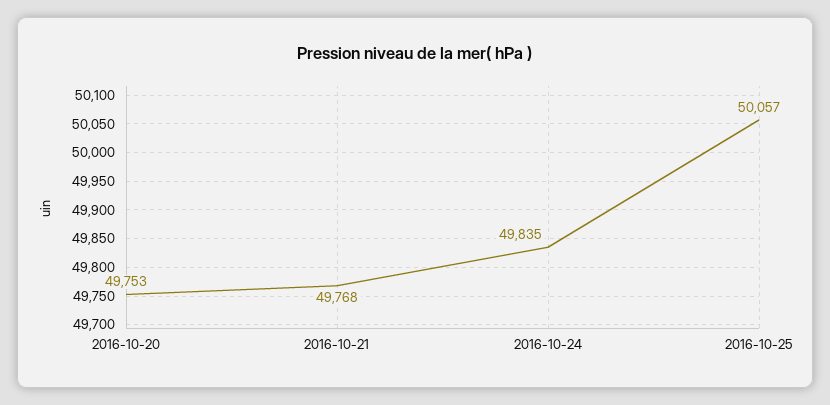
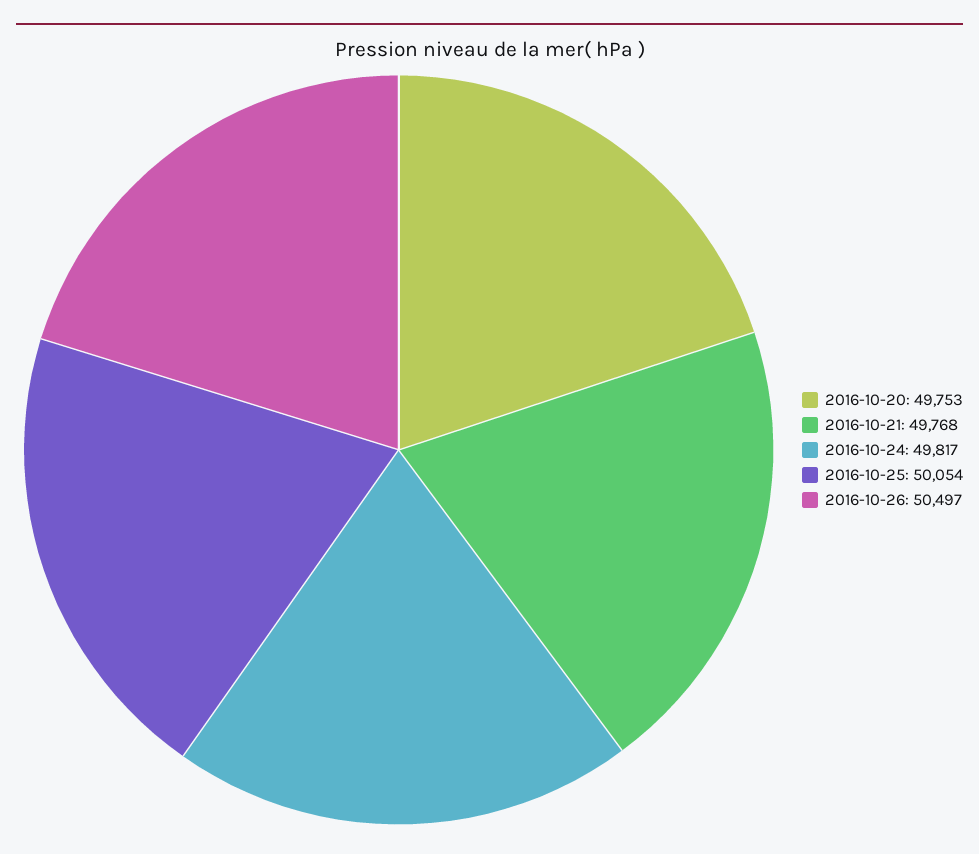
2016-10-24: 49835 -> 49817
2016-10-25: 50057 -> 50054
2016-10-26: none -> 50497

